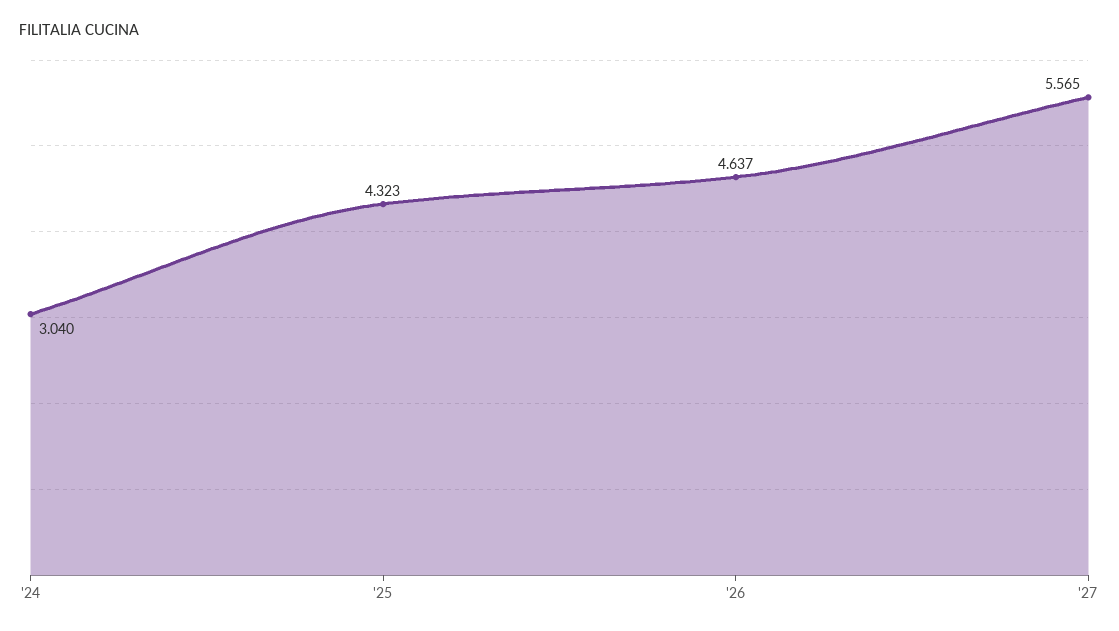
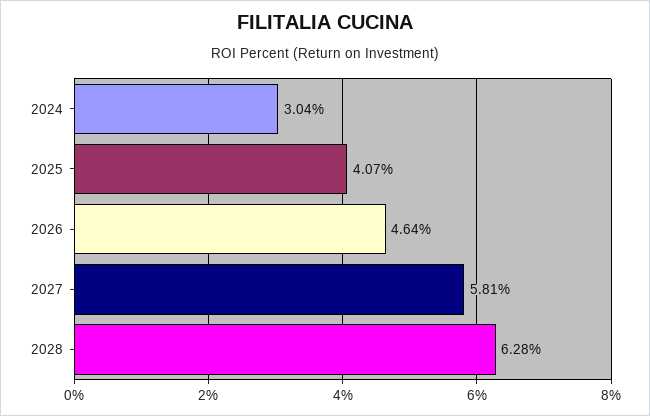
'25: 4.323 -> 4.07
'27: 5.565 -> 5.81
2028: none -> 6.28

